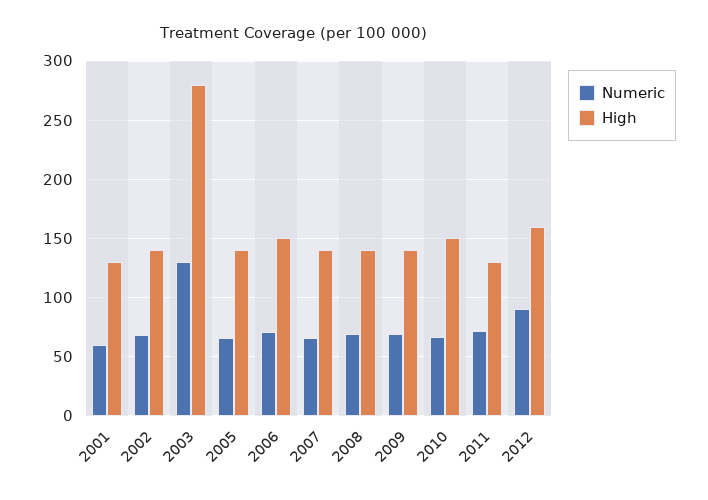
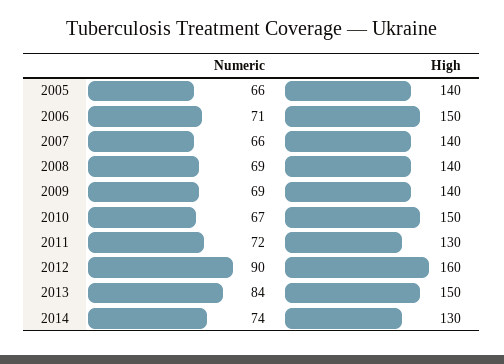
Numeric, 2001: 60 -> none
High, 2001: 130 -> none
Numeric, 2002: 70 -> none
High, 2002: 140 -> none
Numeric, 2003: 130 -> none
High, 2003: 280 -> none
Numeric, 2013: none -> 84
High, 2013: none -> 150
Numeric, 2014: none -> 74
High, 2014: none -> 130

